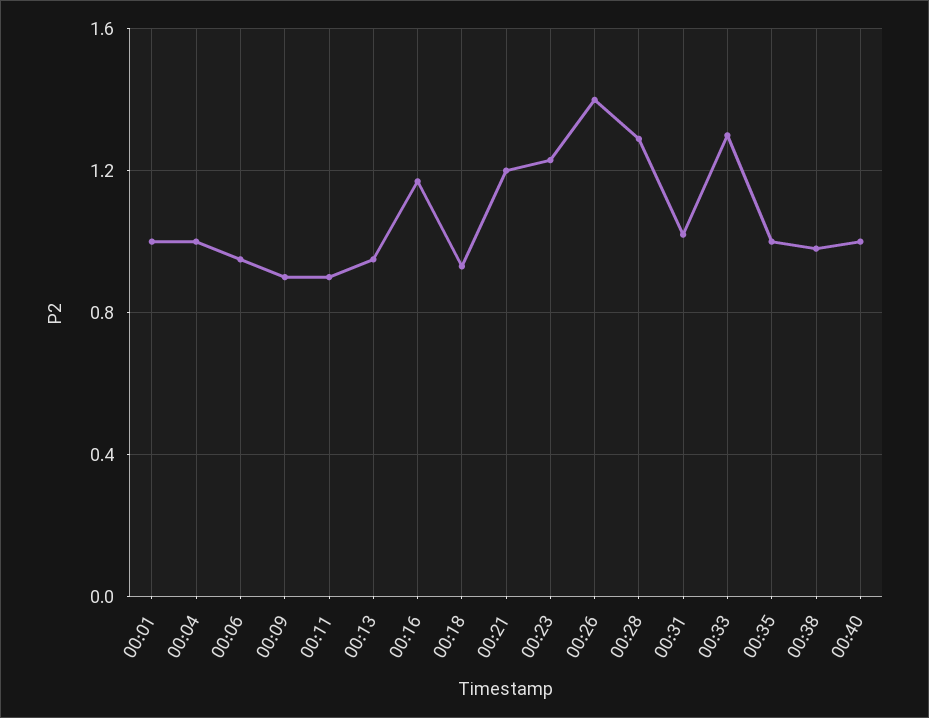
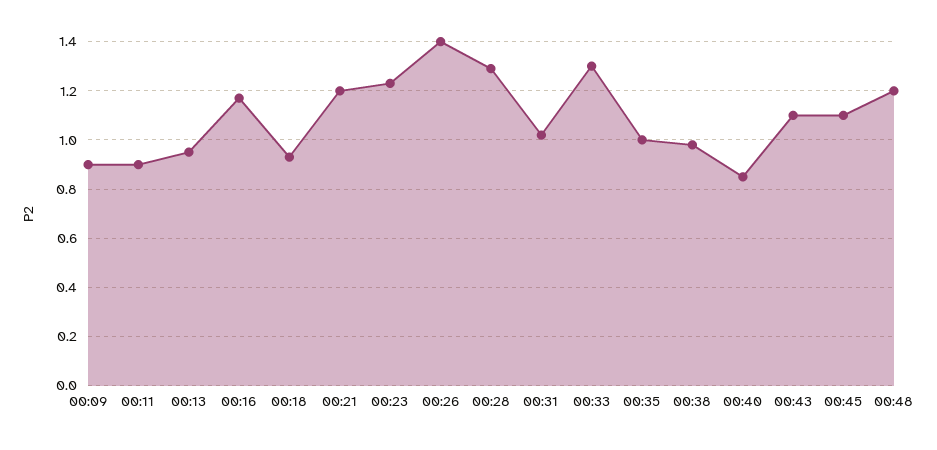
00:01: 1 -> none
00:04: 1 -> none
00:06: 0.95 -> none
00:40: 1 -> 0.85
00:43: none -> 1.1
00:45: none -> 1.1
00:48: none -> 1.2

